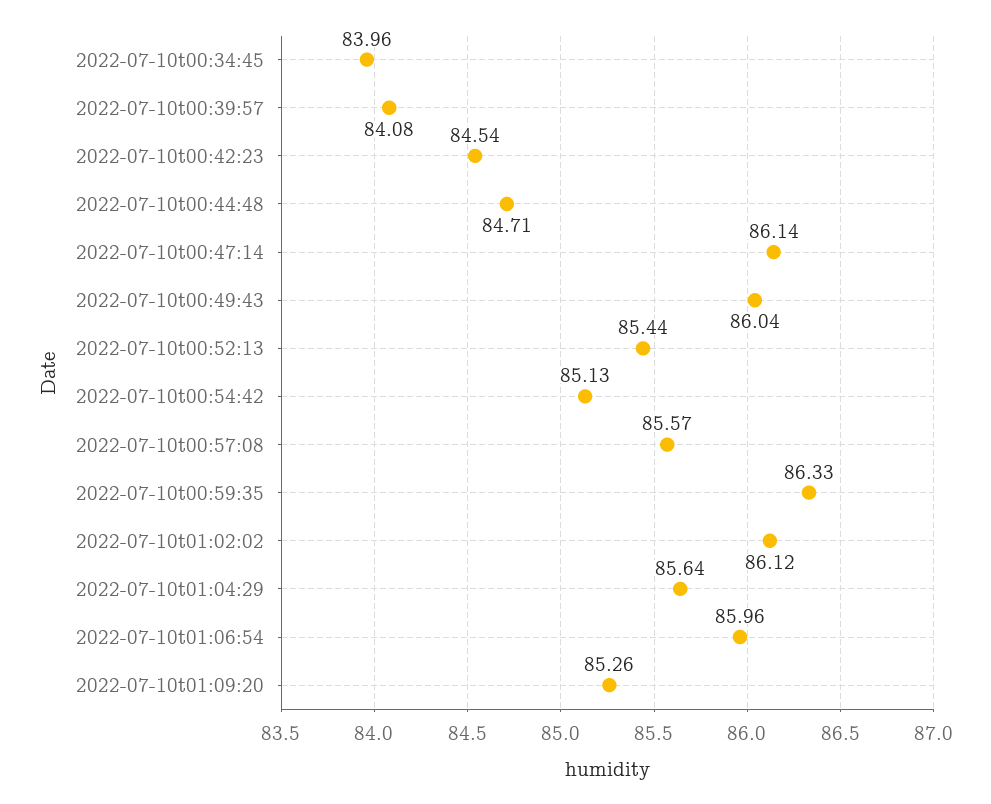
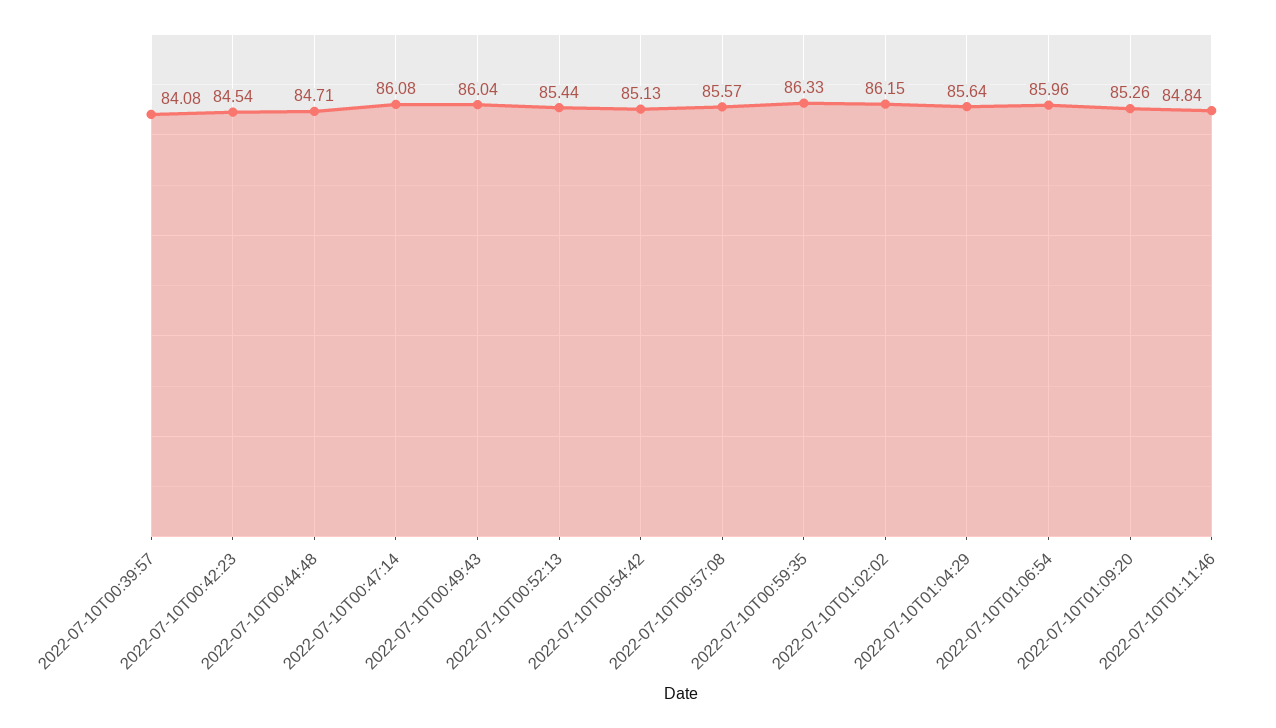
2022-07-10t00:34:45: 83.96 -> none
2022-07-10t00:47:14: 86.14 -> 86.08
2022-07-10t01:02:02: 86.12 -> 86.15
2022-07-10T01:11:46: none -> 84.84

